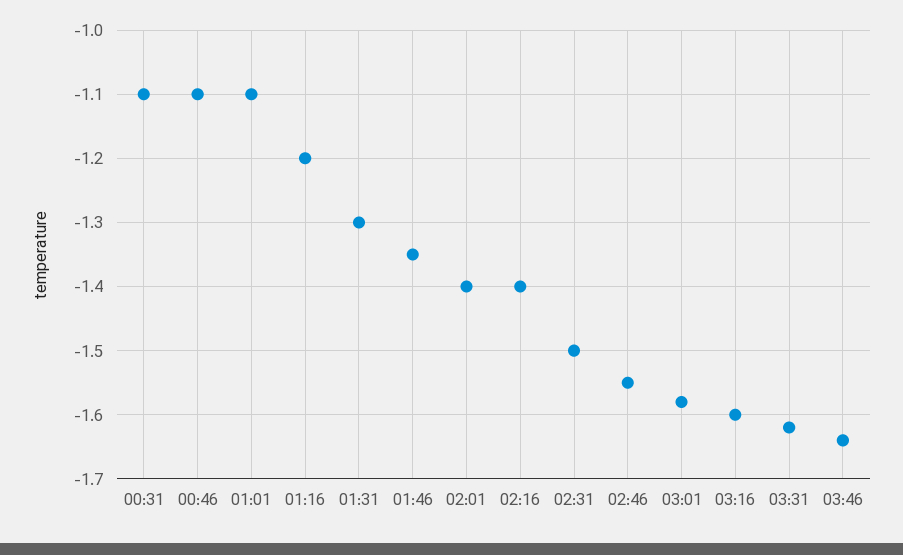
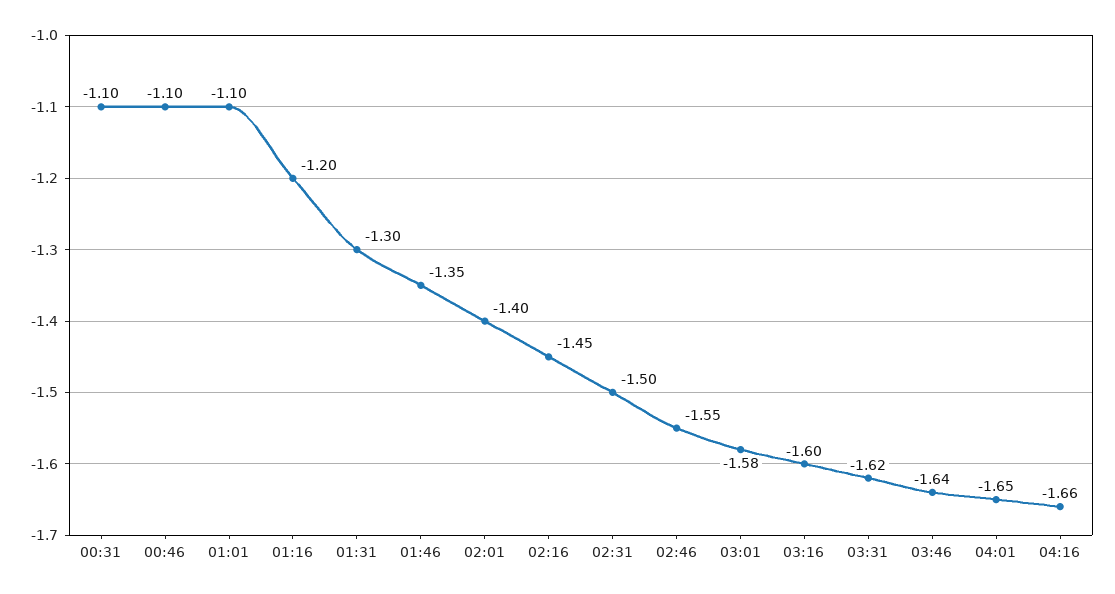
02:16: -1.4 -> -1.45
04:01: none -> -1.65
04:16: none -> -1.66

